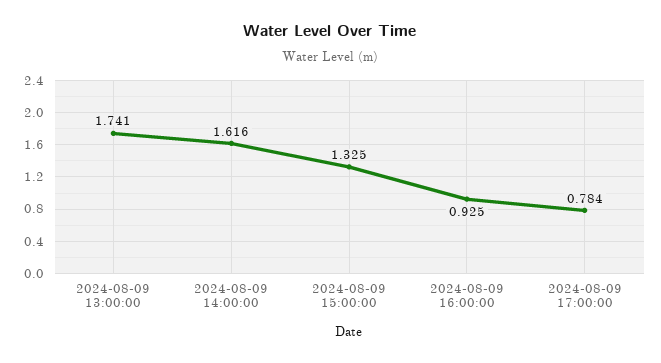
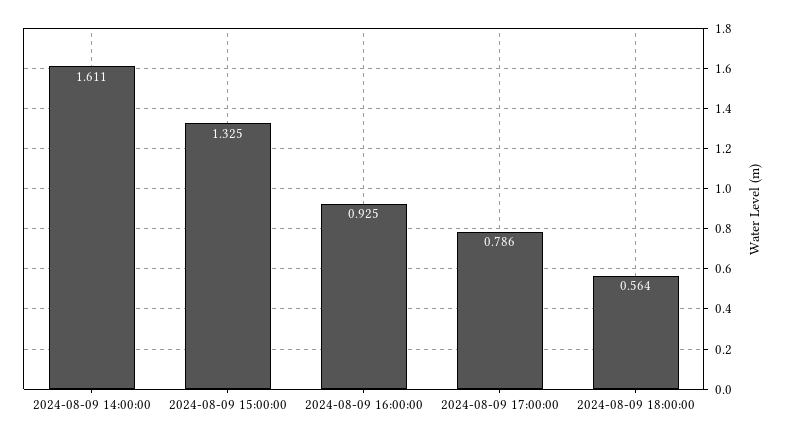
2024-08-09 13:00:00: 1.741 -> none
2024-08-09 14:00:00: 1.616 -> 1.611
2024-08-09 17:00:00: 0.784 -> 0.786
2024-08-09 18:00:00: none -> 0.564

